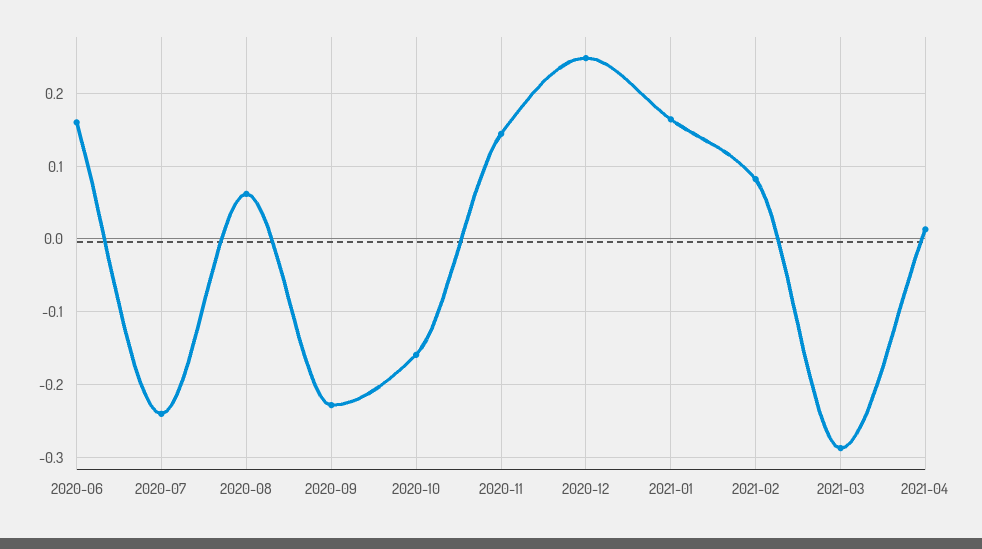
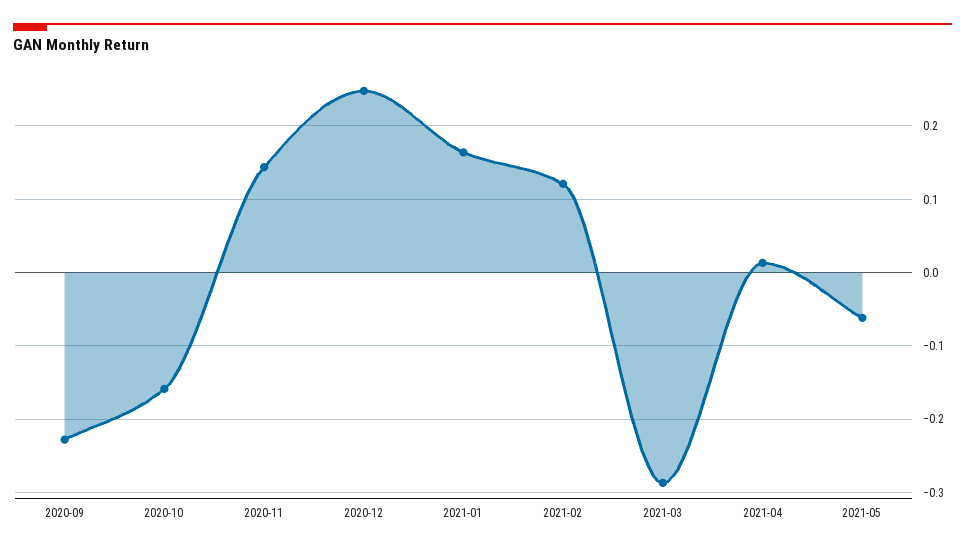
2020-06: 0.16 -> none
2020-07: -0.24 -> none
2020-08: 0.06 -> none
2021-02: 0.08 -> 0.12
2021-05: none -> -0.06

